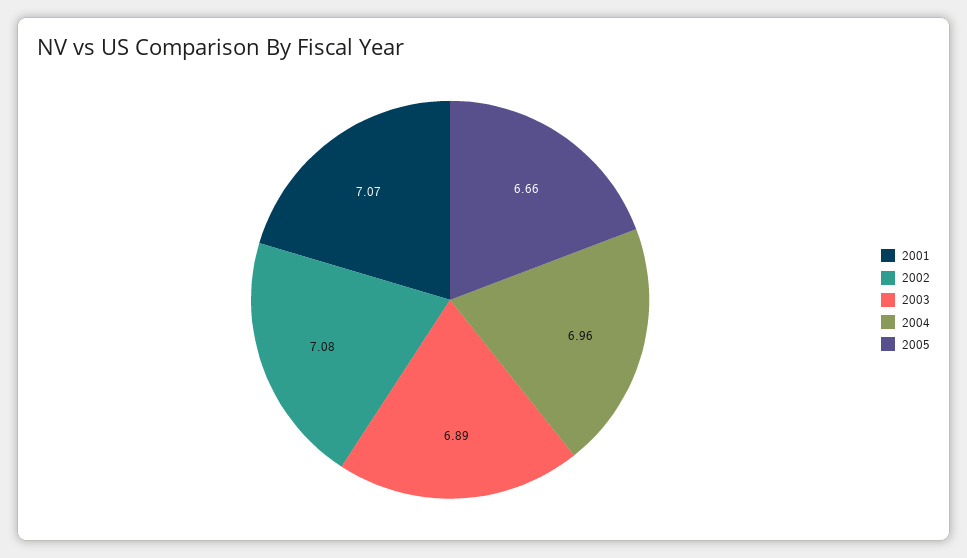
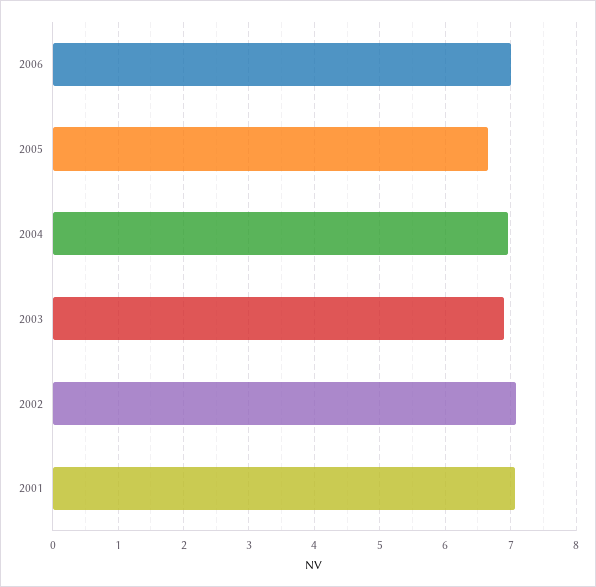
2006: none -> 7

